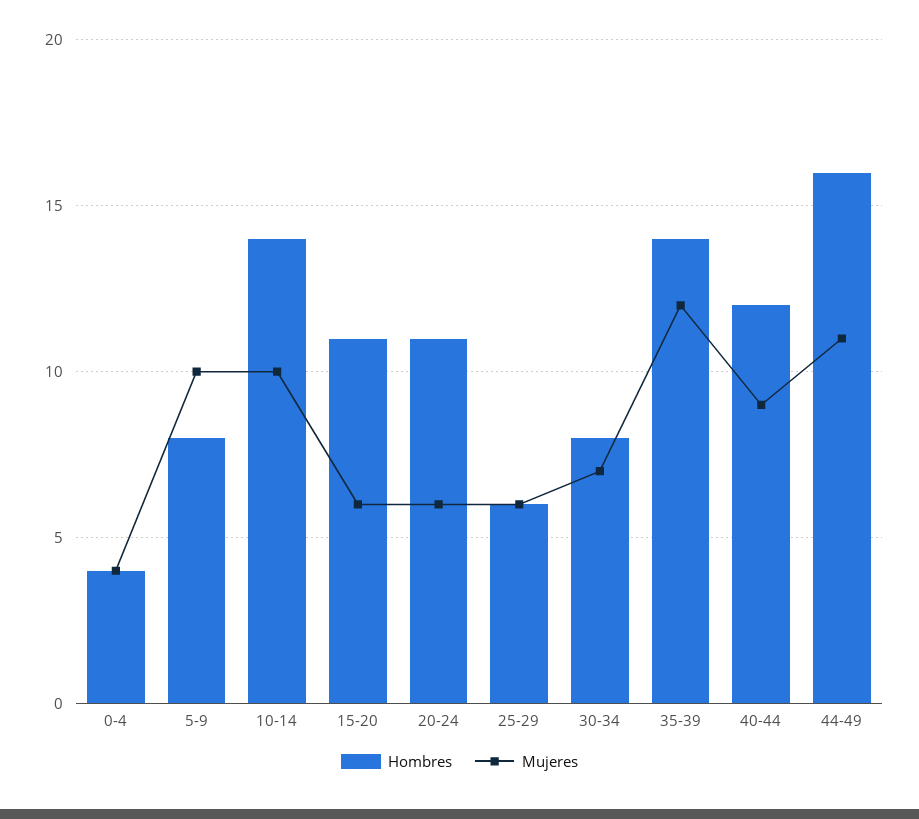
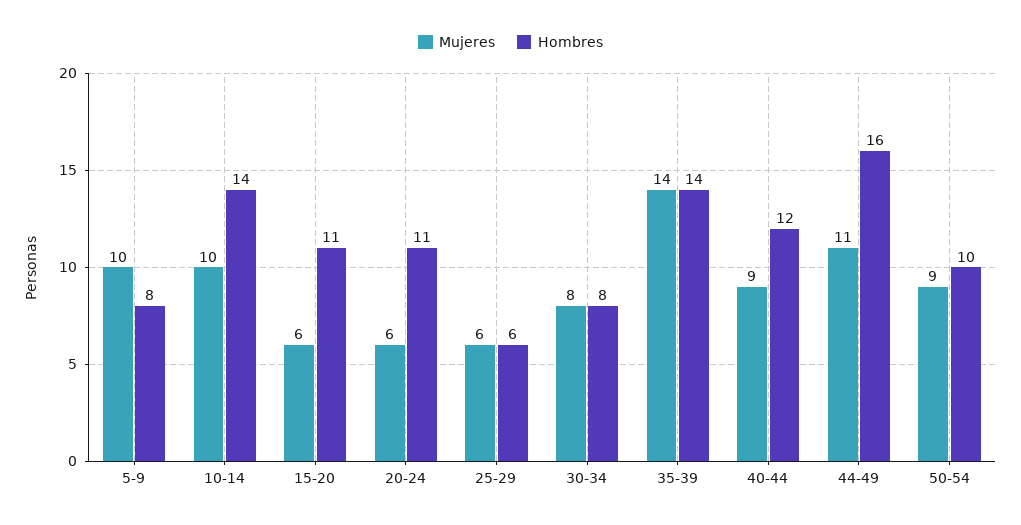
Hombres, 0-4: 4 -> none
Mujeres, 0-4: 4 -> none
Mujeres, 30-34: 7 -> 8
Mujeres, 35-39: 12 -> 14
Mujeres, 50-54: none -> 9
Hombres, 50-54: none -> 10

